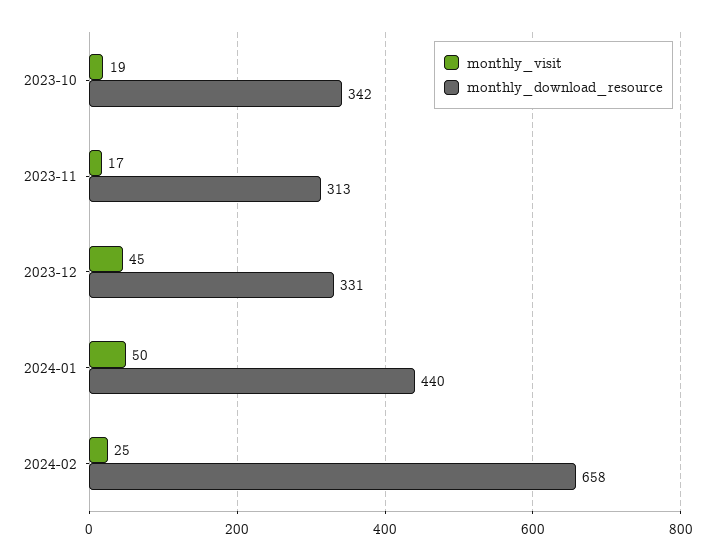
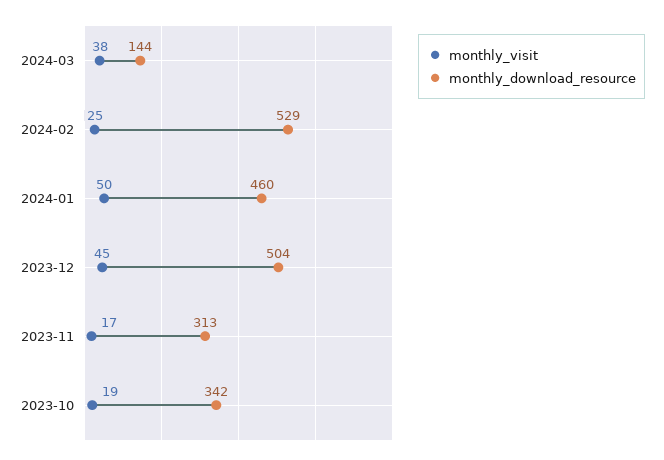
monthly_download_resource, 2023-12: 331 -> 504
monthly_download_resource, 2024-01: 440 -> 460
monthly_download_resource, 2024-02: 658 -> 529
monthly_visit, 2024-03: none -> 38
monthly_download_resource, 2024-03: none -> 144

